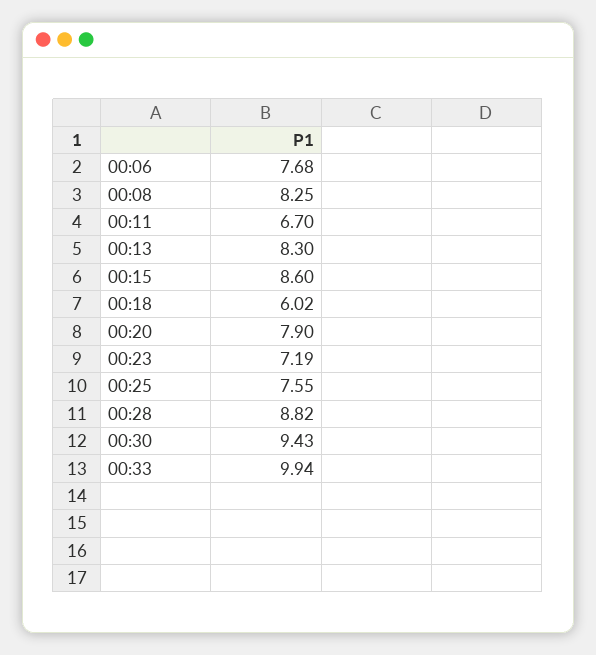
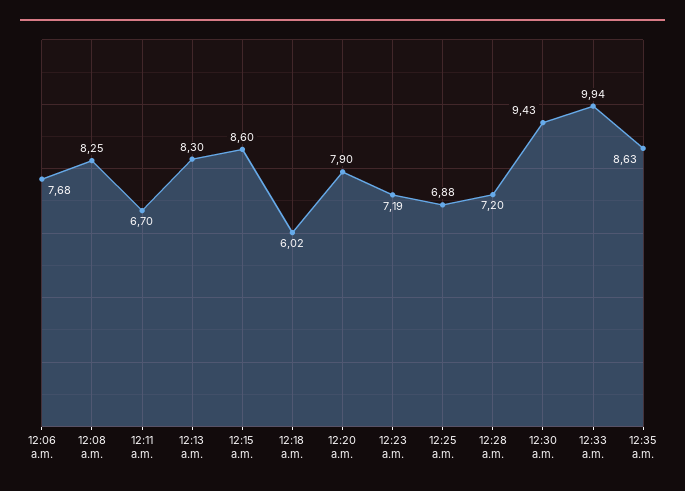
00:25: 7.55 -> 6.88
00:28: 8.82 -> 7.2
12:35 a.m.: none -> 8.63

